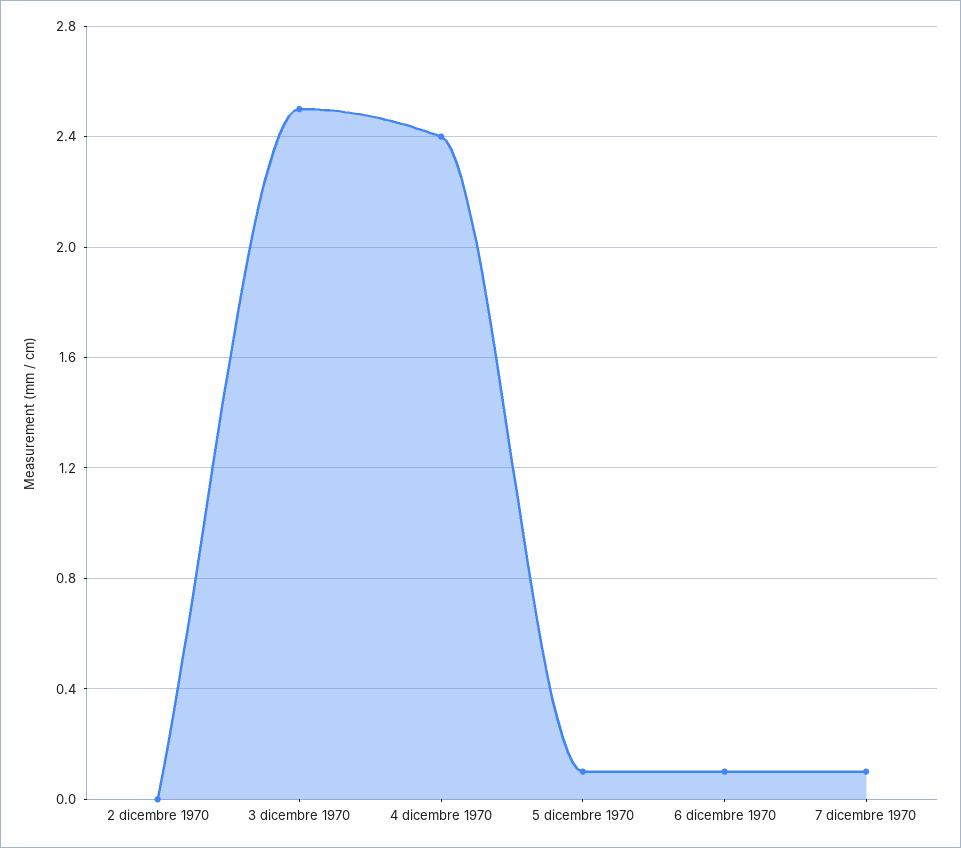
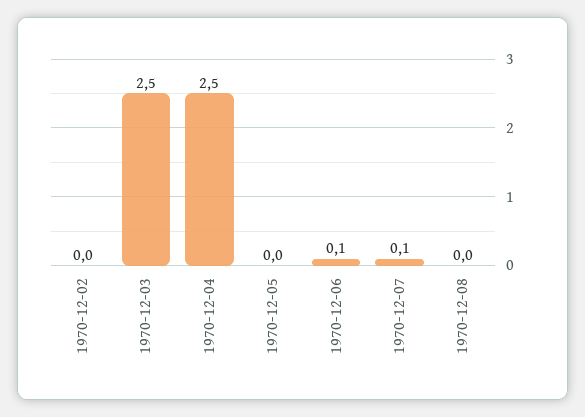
4 dicembre 1970: 2.4 -> 2.5
5 dicembre 1970: 0.1 -> 0
1970-12-08: none -> 0

